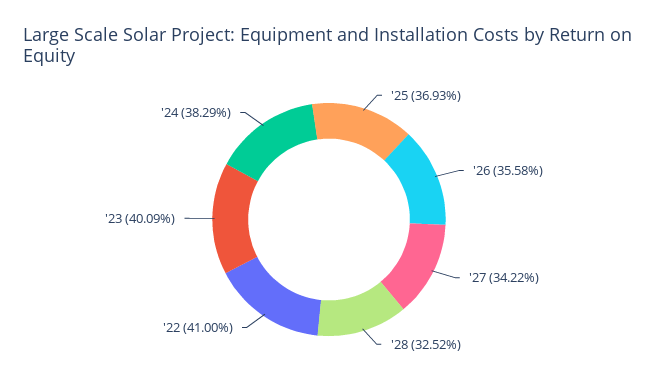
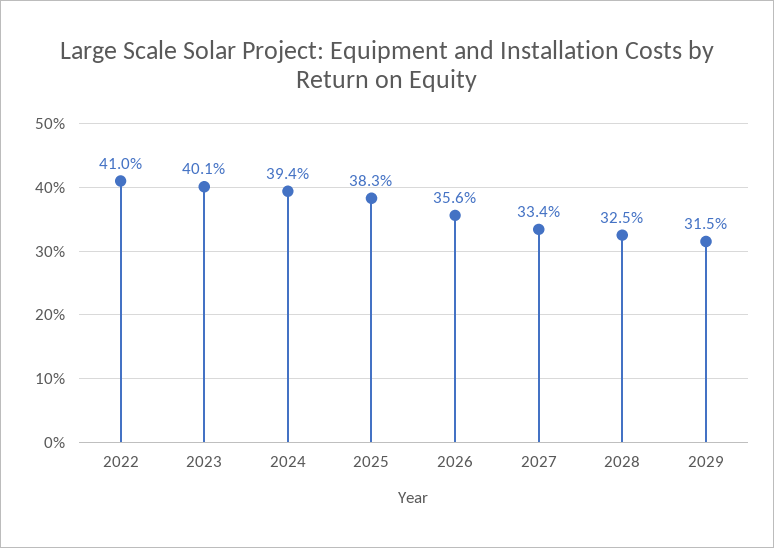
'25: 36.93 -> 38.3
'27: 34.22 -> 33.4
'24: 38.29 -> 39.4
2029: none -> 31.5

